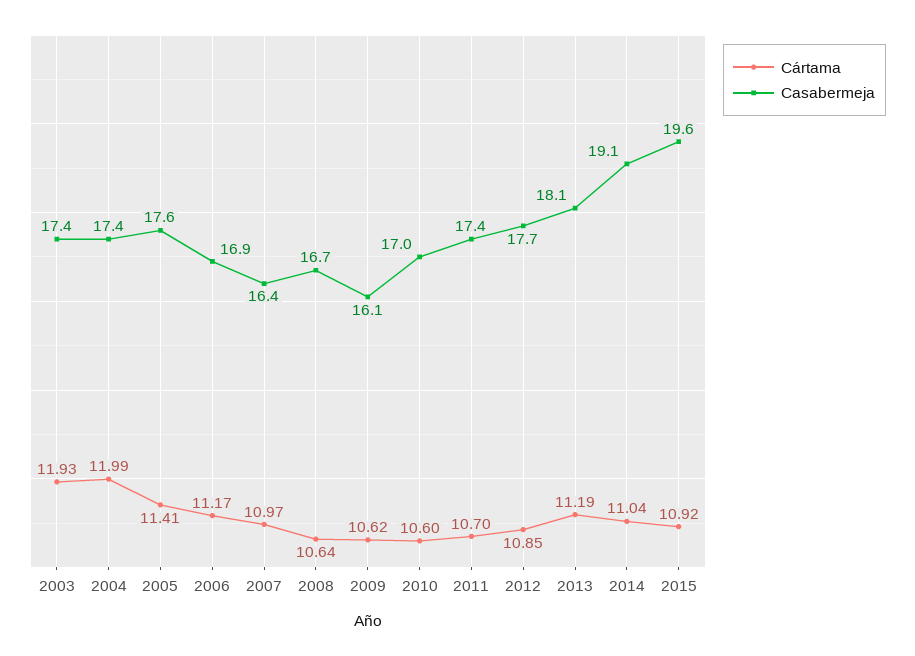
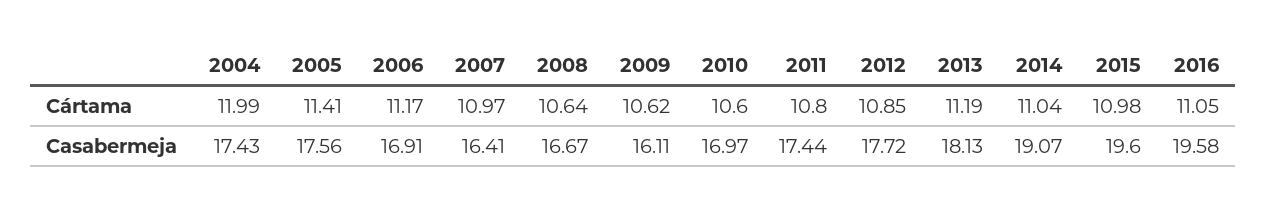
Cártama, 2003: 11.93 -> none
Casabermeja, 2003: 17.4 -> none
Cártama, 2011: 10.7 -> 10.8
Cártama, 2015: 10.92 -> 10.98
Cártama, 2016: none -> 11.05
Casabermeja, 2016: none -> 19.58

